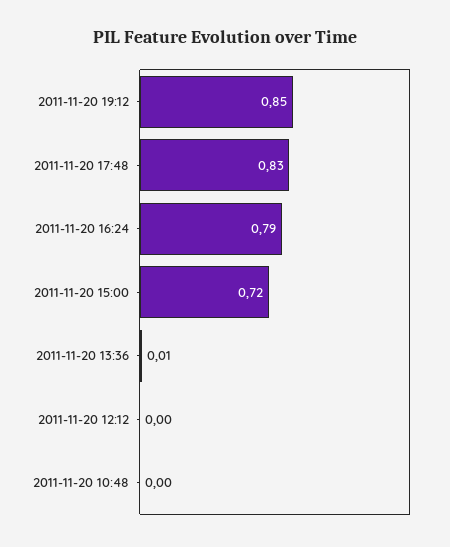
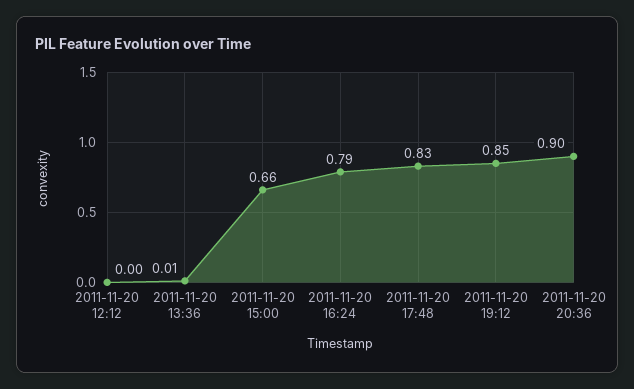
2011-11-20 15:00: 0.72 -> 0.66
2011-11-20 10:48: 0 -> none
2011-11-20 20:36: none -> 0.9

